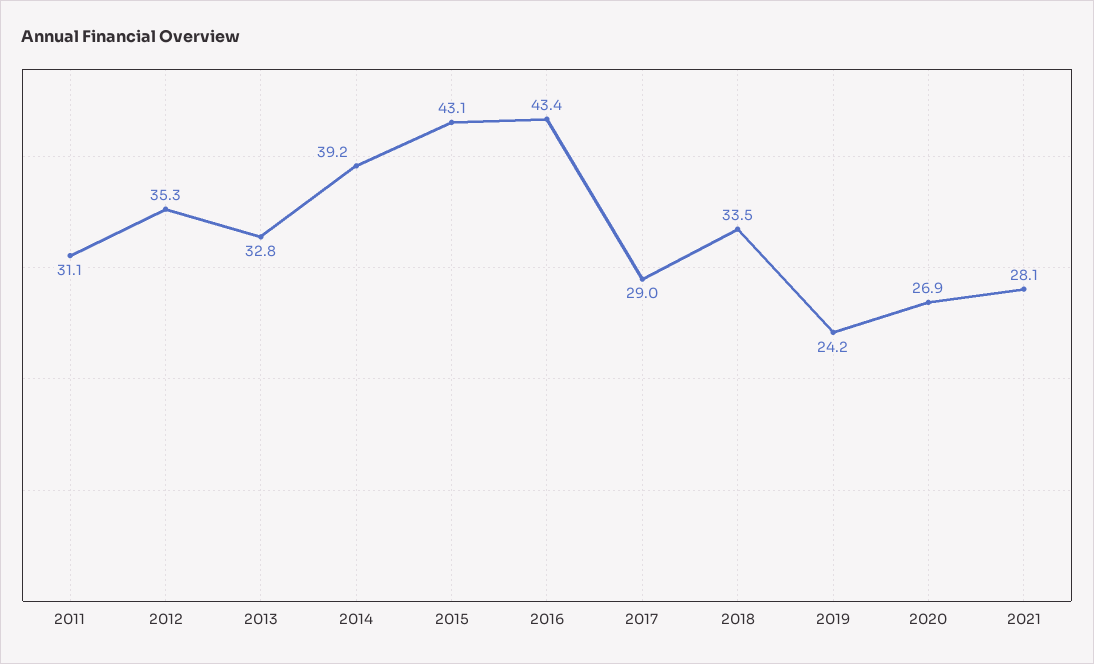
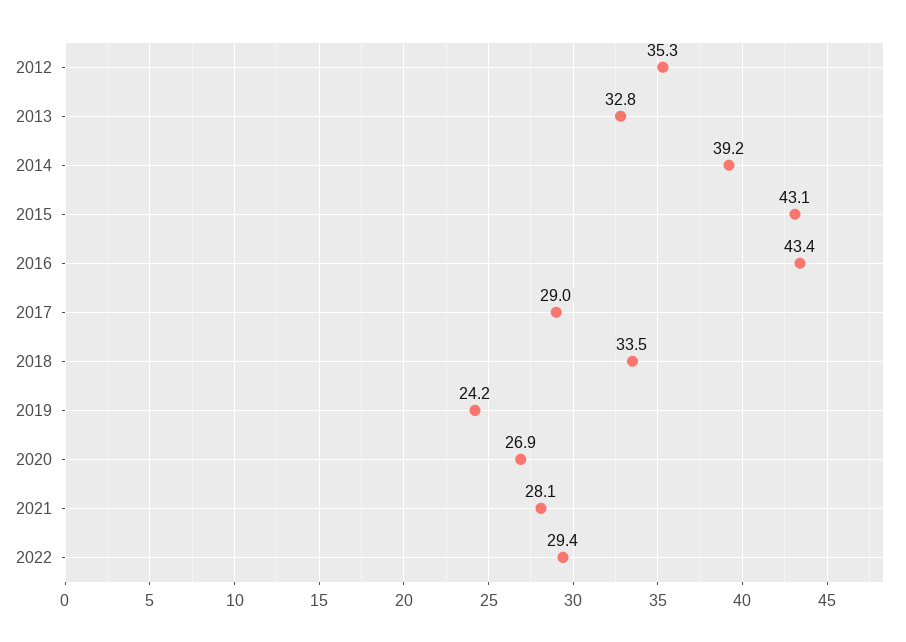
2011: 31.1 -> none
2022: none -> 29.4

